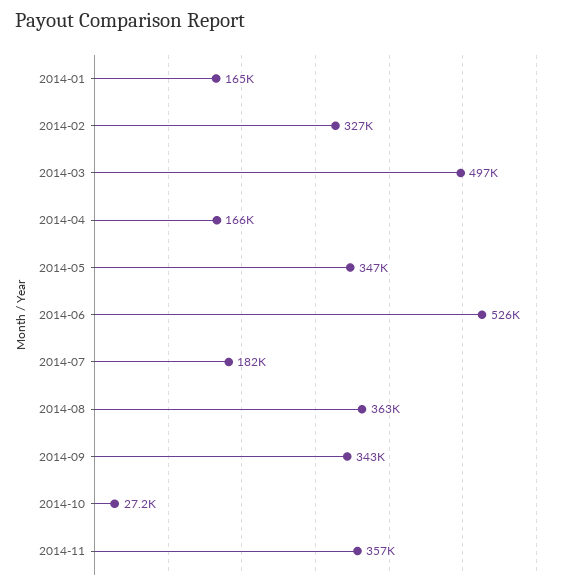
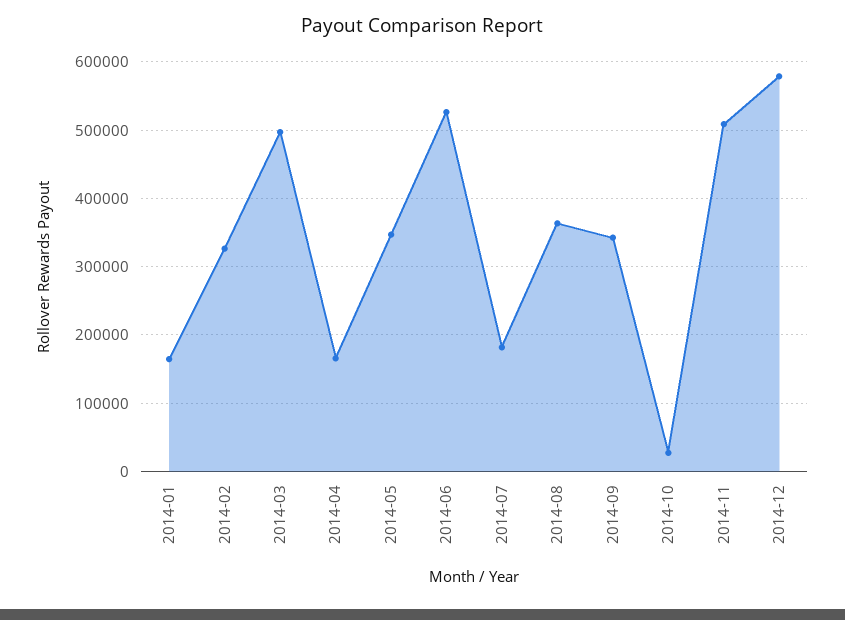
2014-11: 357000 -> 510000
2014-12: none -> 580000

